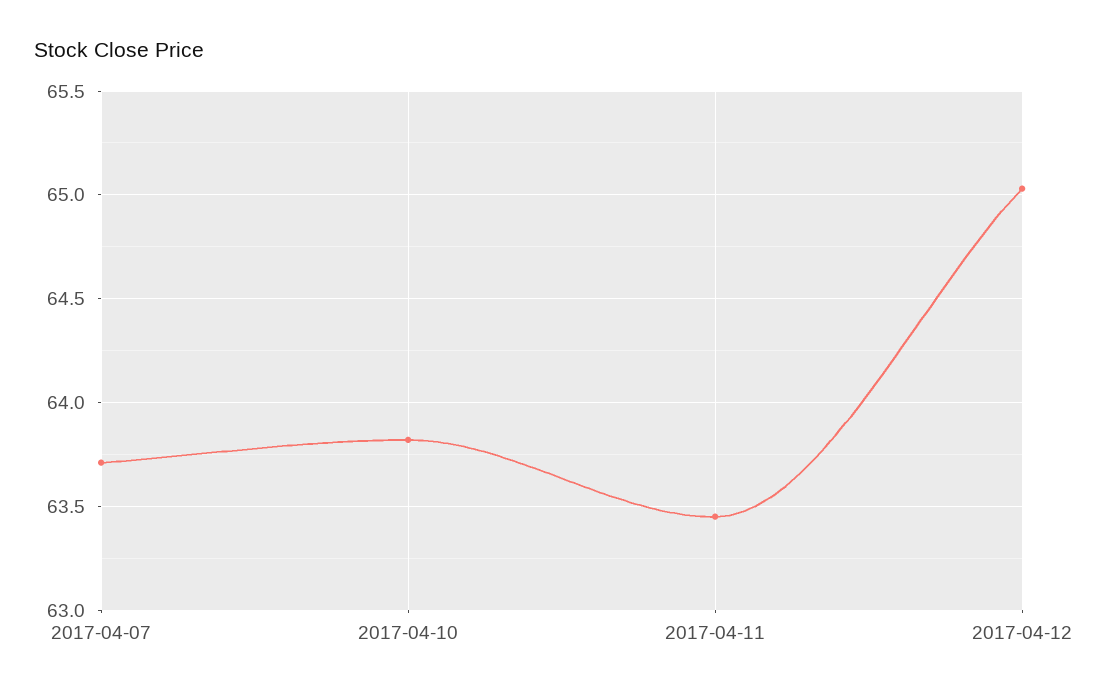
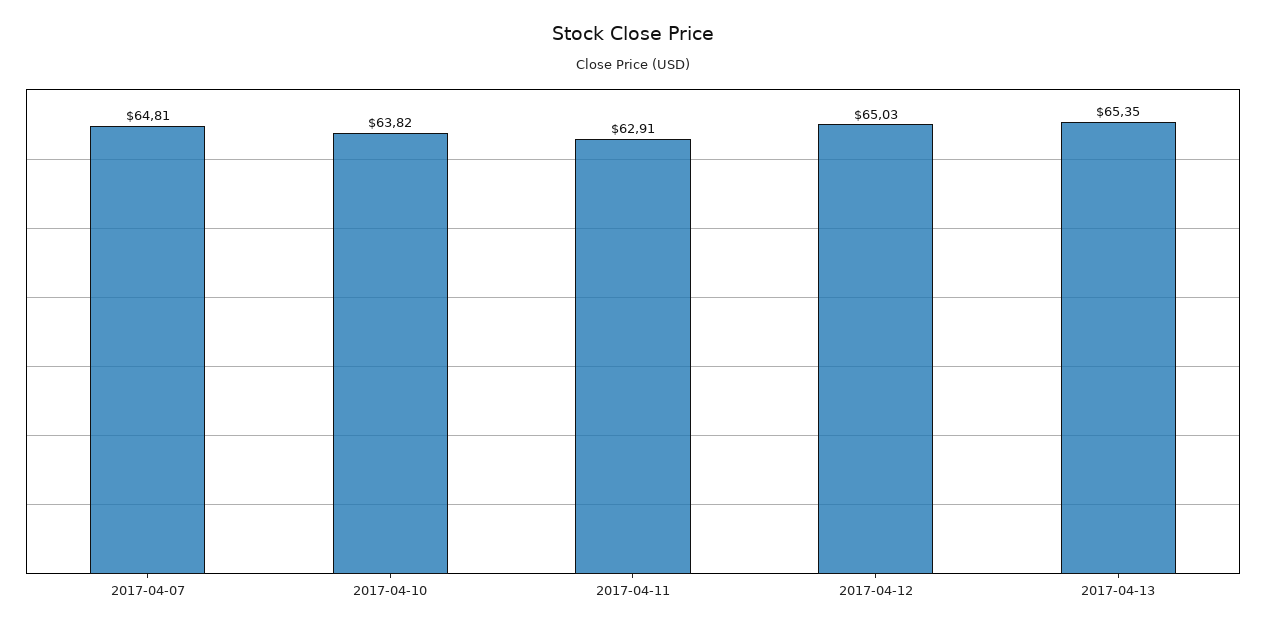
2017-04-07: 63.7 -> 64.81
2017-04-11: 63.45 -> 62.91
2017-04-13: none -> 65.35

